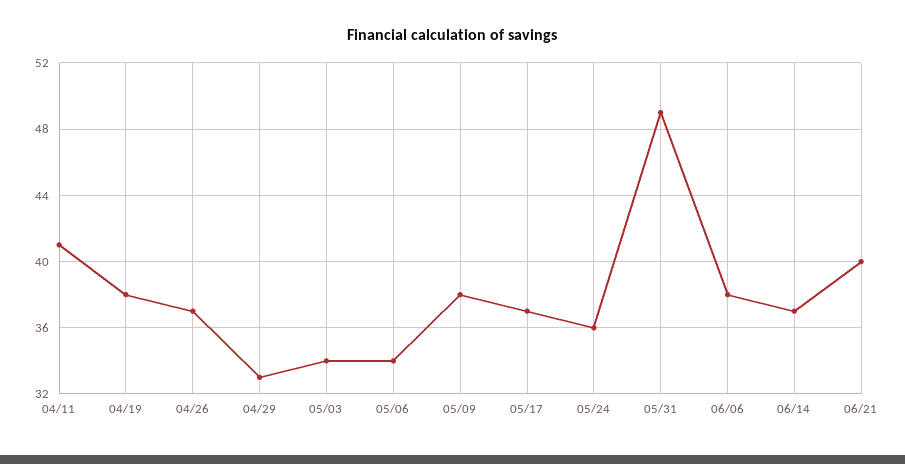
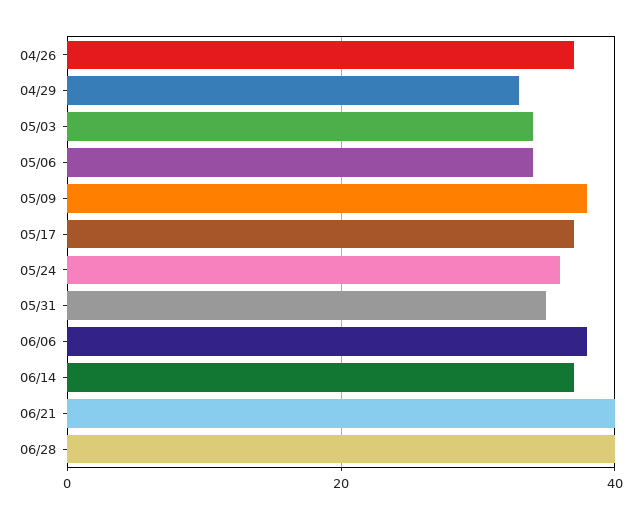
04/11: 41 -> none
04/19: 38 -> none
05/31: 49 -> 35
06/28: none -> 40

